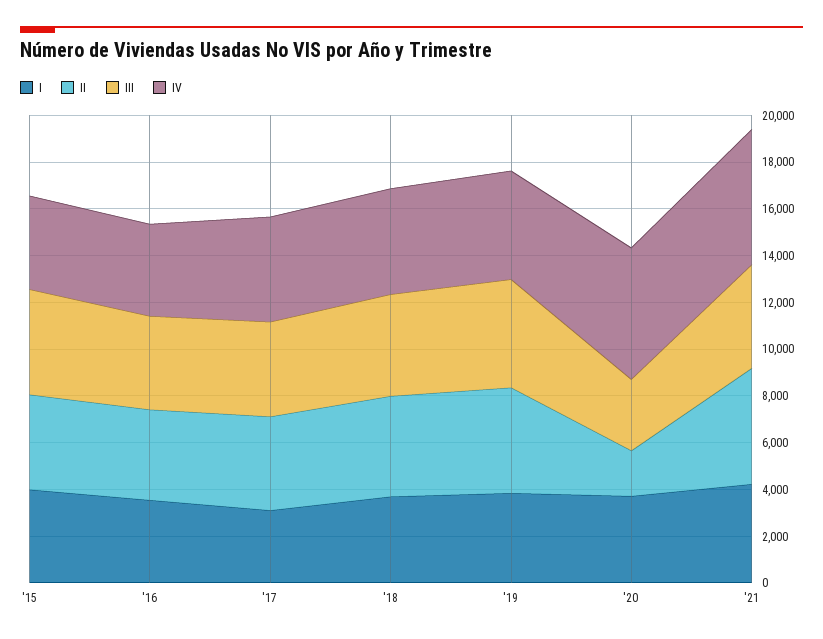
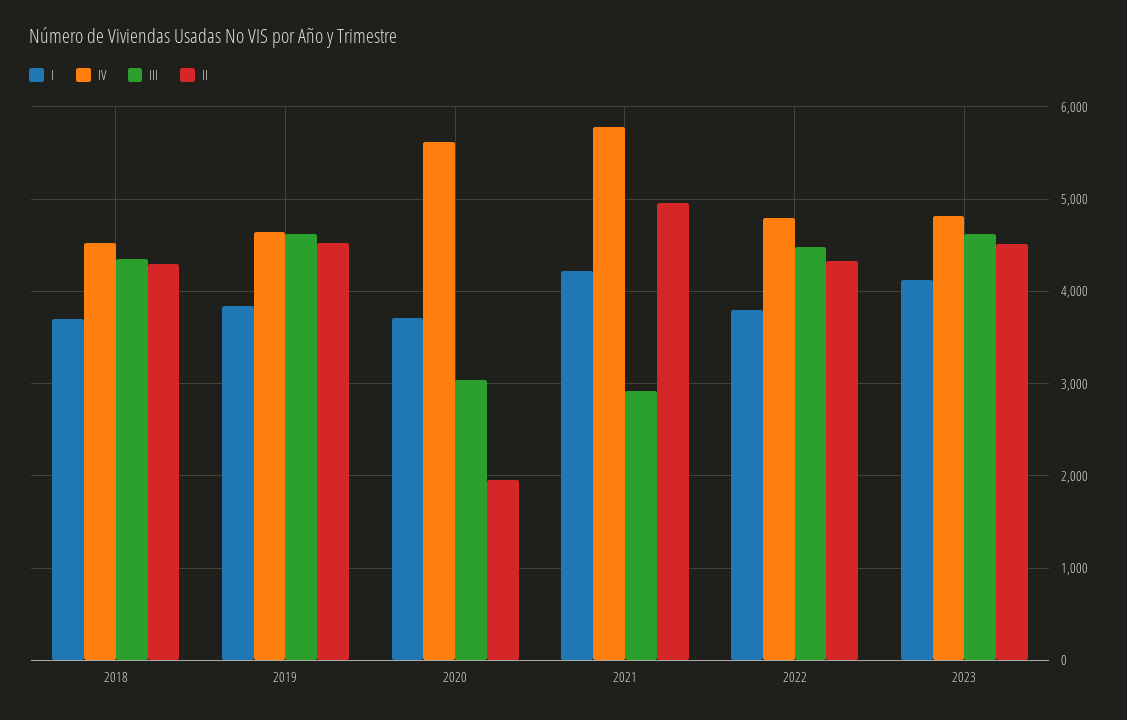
I, '15: 4000 -> none
II, '15: 4000 -> none
III, '15: 4500 -> none
IV, '15: 4000 -> none
I, '16: 3500 -> none
II, '16: 4000 -> none
III, '16: 4000 -> none
IV, '16: 4000 -> none
I, '17: 3000 -> none
II, '17: 4000 -> none
III, '17: 4000 -> none
IV, '17: 4500 -> none
III, '21: 4500 -> 2900
I, 2022: none -> 3800
IV, 2022: none -> 4800
III, 2022: none -> 4500
II, 2022: none -> 4300
I, 2023: none -> 4100
IV, 2023: none -> 4800
III, 2023: none -> 4600
II, 2023: none -> 4500

